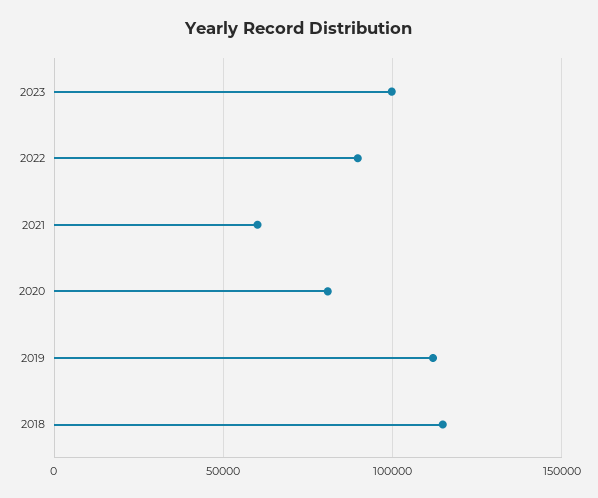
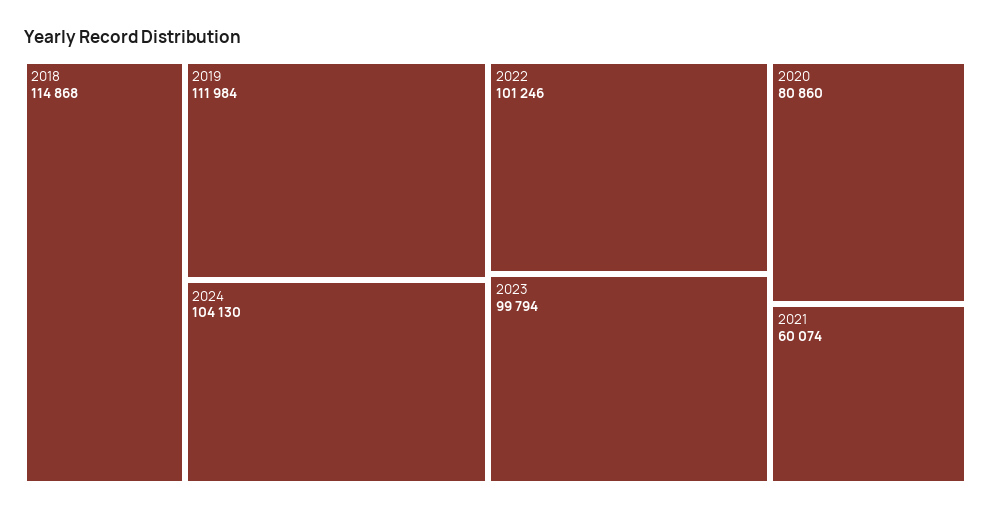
2022: 90000 -> 101246
2024: none -> 104130

